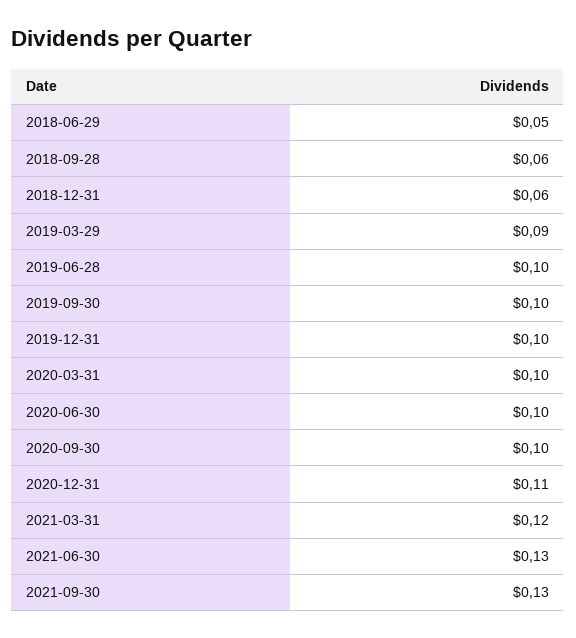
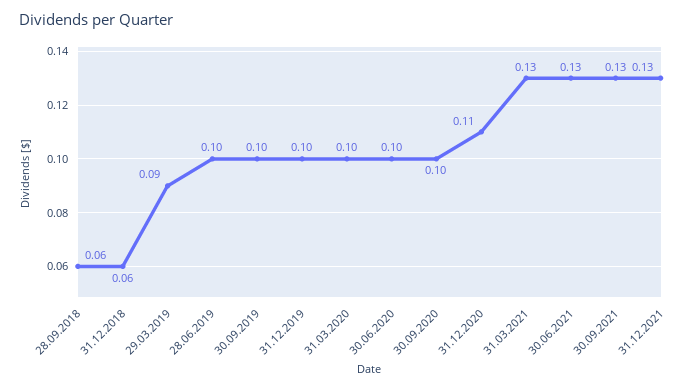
2018-06-29: 0.05 -> none
2021-03-31: 0.12 -> 0.13
31.12.2021: none -> 0.13

